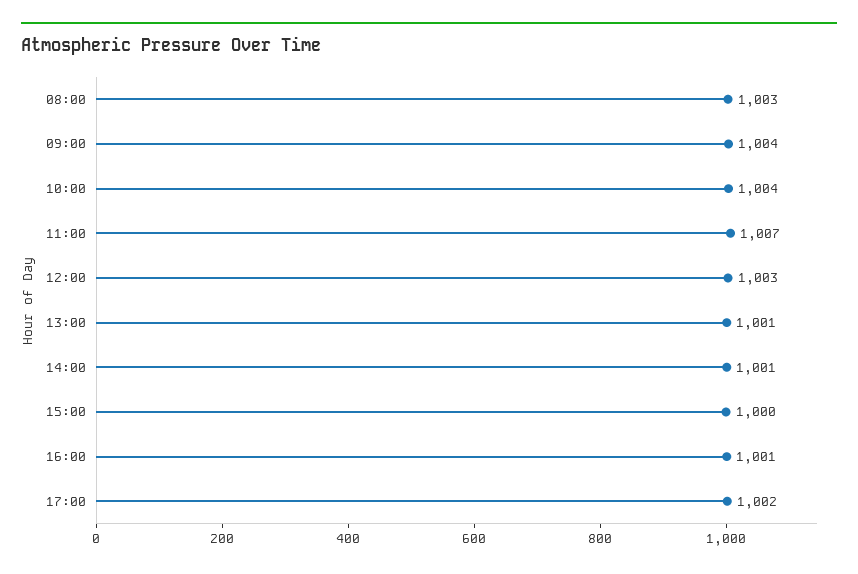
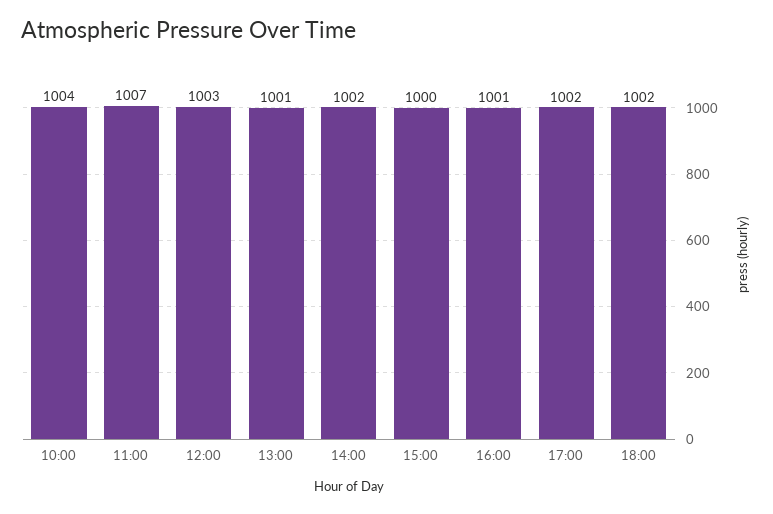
08:00: 1003 -> none
09:00: 1004 -> none
14:00: 1001 -> 1002
18:00: none -> 1002

